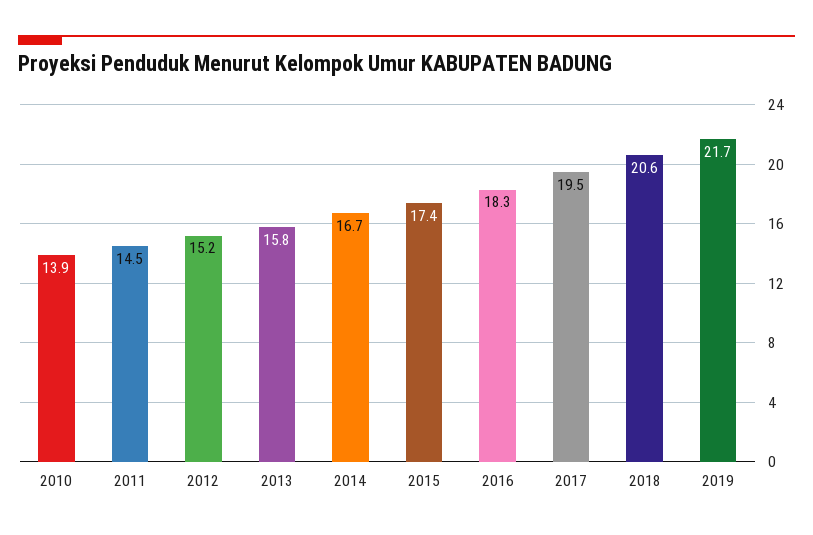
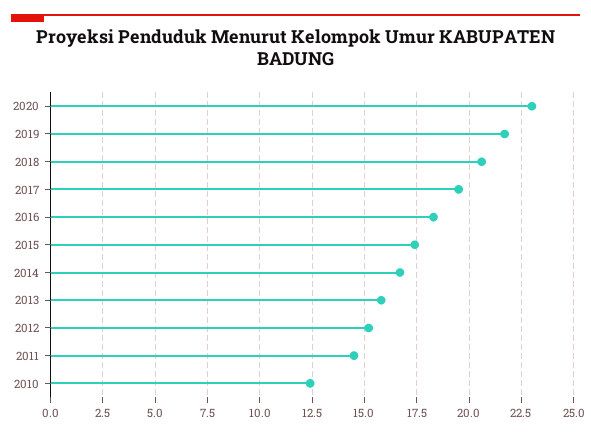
2010: 13.9 -> 12.5
2020: none -> 23

